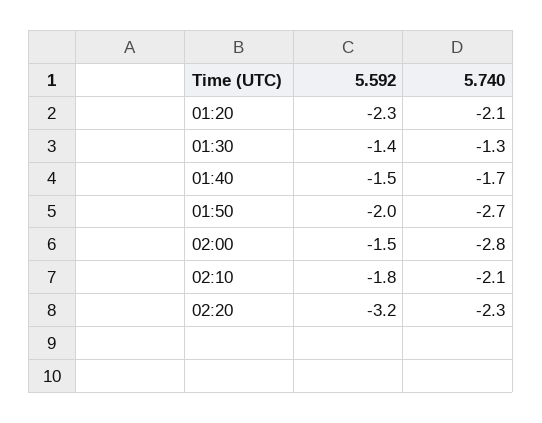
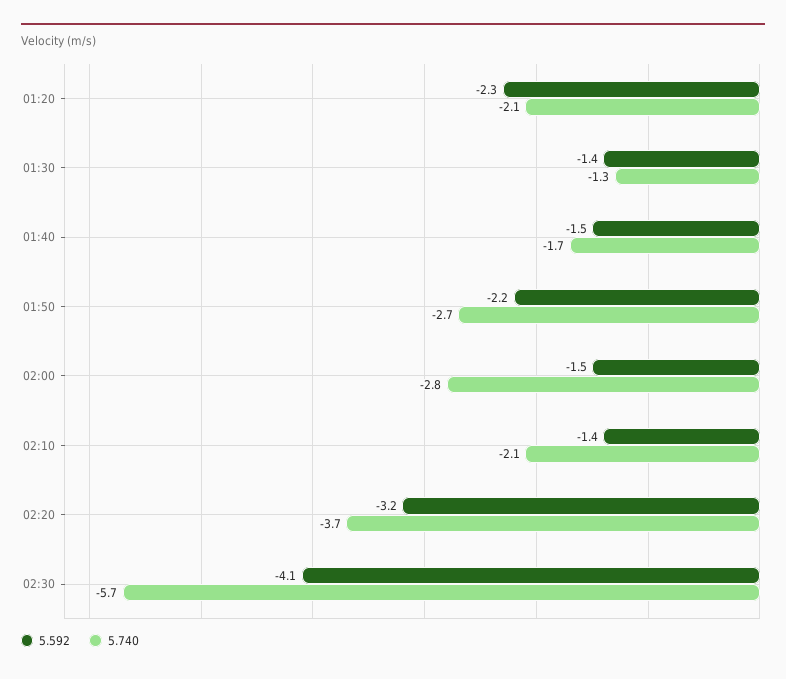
5.592, 01:50: -2 -> -2.2
5.592, 02:10: -1.8 -> -1.4
5.740, 02:20: -2.3 -> -3.7
5.592, 02:30: none -> -4.1
5.740, 02:30: none -> -5.7

